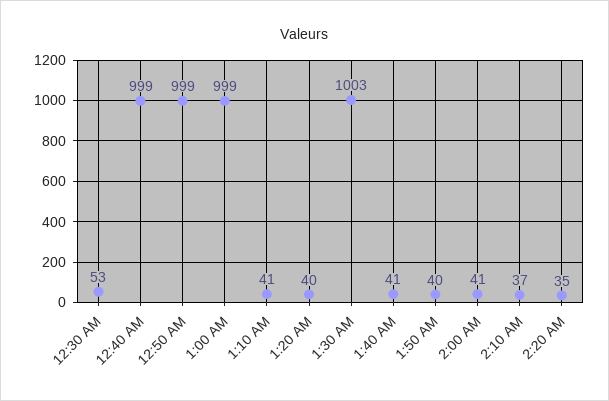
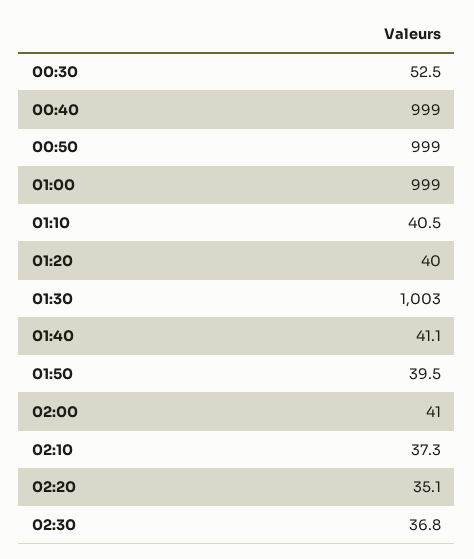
02:30: none -> 36.8

